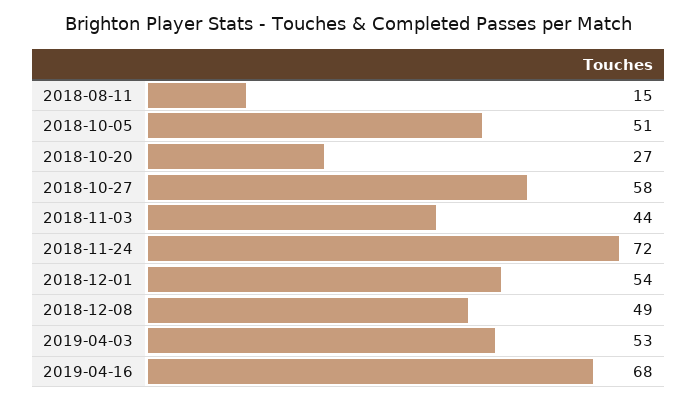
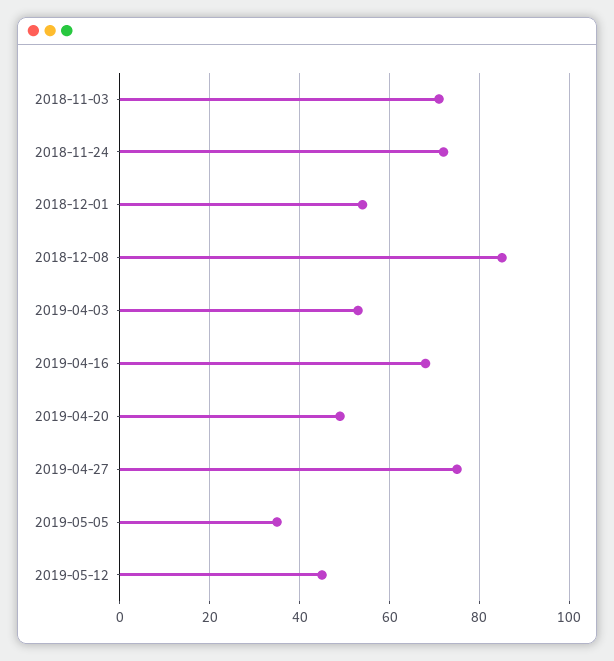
2018-08-11: 15 -> none
2018-10-05: 51 -> none
2018-10-20: 27 -> none
2018-10-27: 58 -> none
2018-11-03: 44 -> 70
2018-12-08: 49 -> 85
2019-04-20: none -> 50
2019-04-27: none -> 75
2019-05-05: none -> 35
2019-05-12: none -> 45

